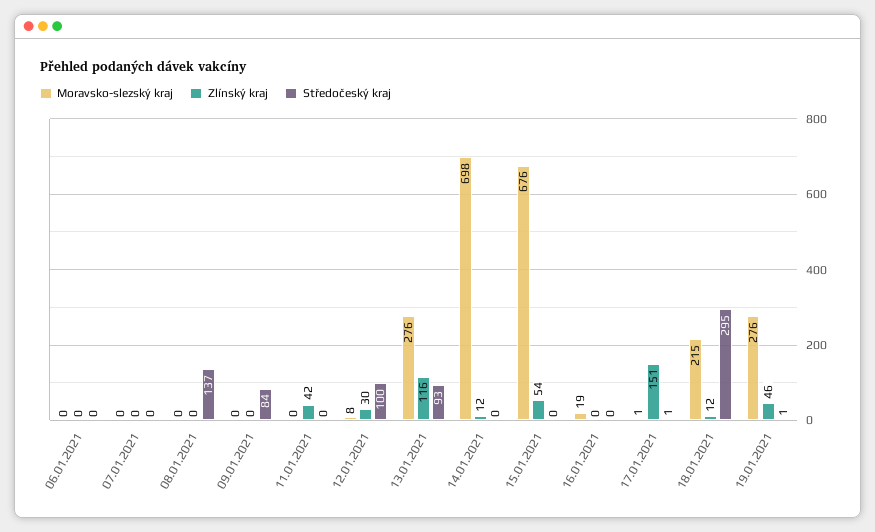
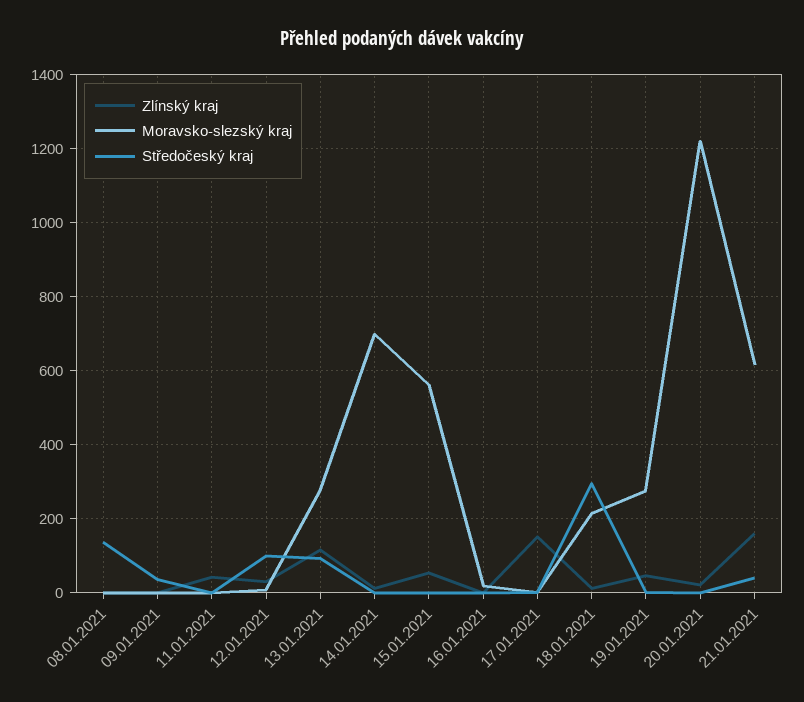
Moravsko-slezský kraj, 06.01.2021: 0 -> none
Zlínský kraj, 06.01.2021: 0 -> none
Středočeský kraj, 06.01.2021: 0 -> none
Moravsko-slezský kraj, 07.01.2021: 0 -> none
Zlínský kraj, 07.01.2021: 0 -> none
Středočeský kraj, 07.01.2021: 0 -> none
Středočeský kraj, 09.01.2021: 84 -> 40
Moravsko-slezský kraj, 15.01.2021: 676 -> 560
Zlínský kraj, 20.01.2021: none -> 20
Moravsko-slezský kraj, 20.01.2021: none -> 1220
Středočeský kraj, 20.01.2021: none -> 0
Zlínský kraj, 21.01.2021: none -> 160
Moravsko-slezský kraj, 21.01.2021: none -> 620
Středočeský kraj, 21.01.2021: none -> 40

